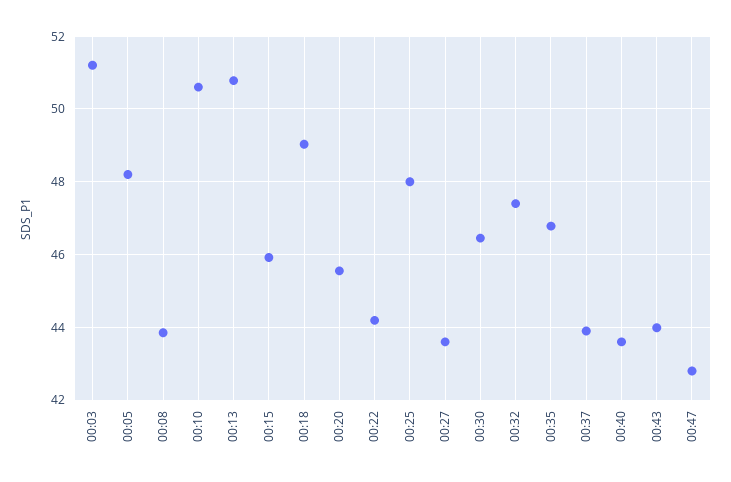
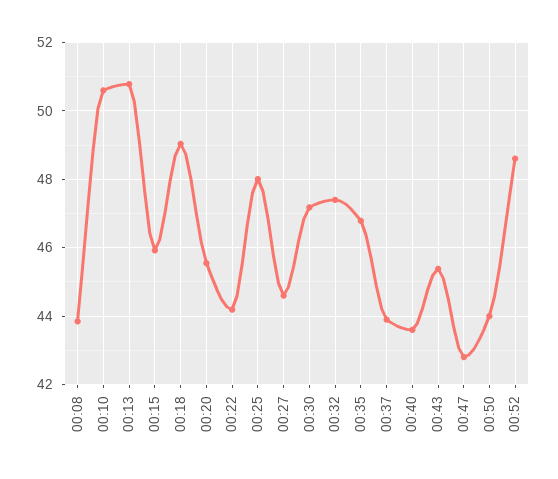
00:03: 51.2 -> none
00:05: 48.2 -> none
00:27: 43.6 -> 44.6
00:30: 46.4 -> 47.2
00:43: 44 -> 45.4
00:50: none -> 44
00:52: none -> 48.6

